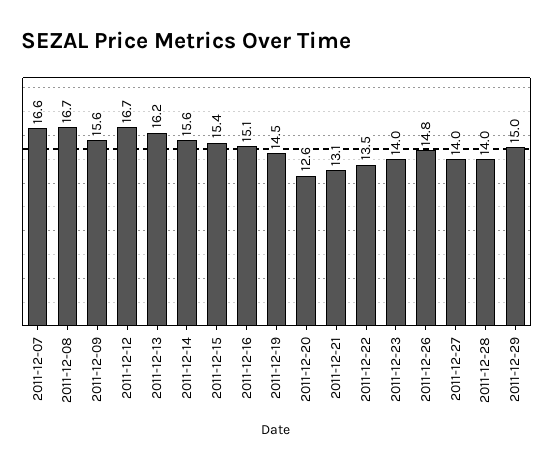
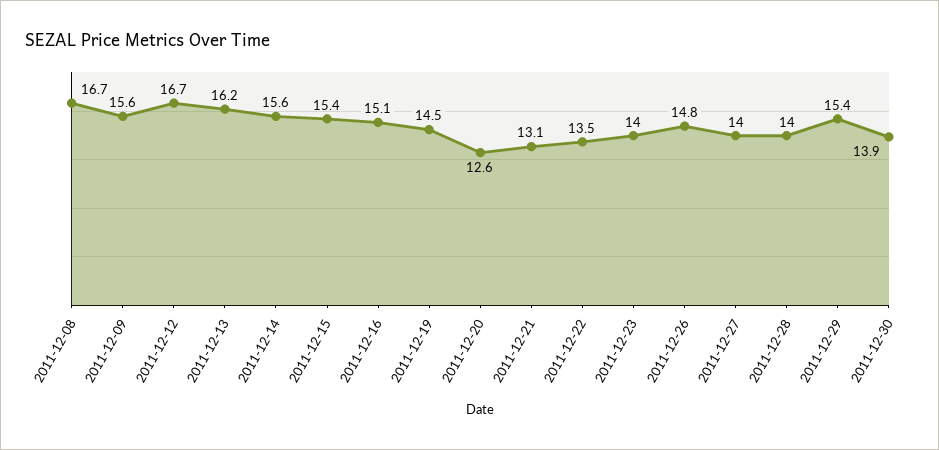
2011-12-07: 16.6 -> none
2011-12-29: 15 -> 15.4
2011-12-30: none -> 13.9

